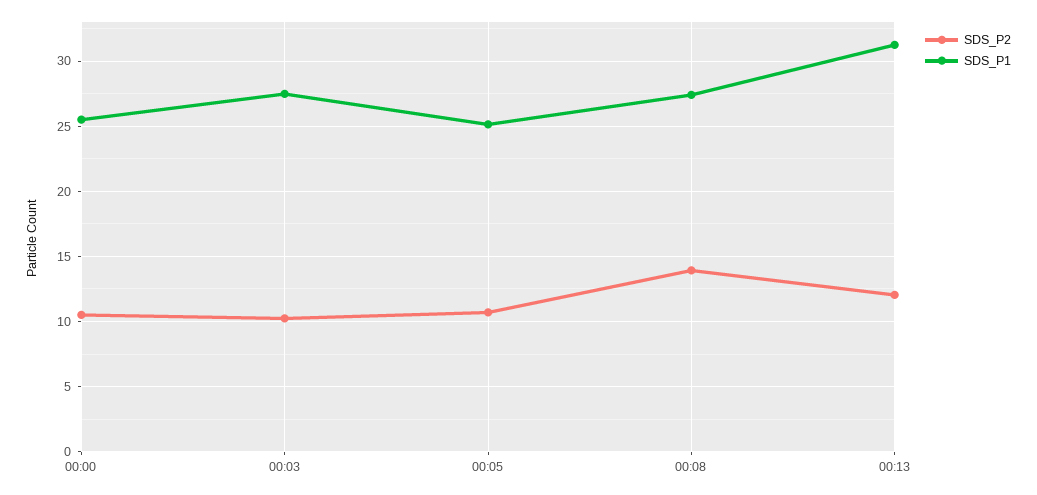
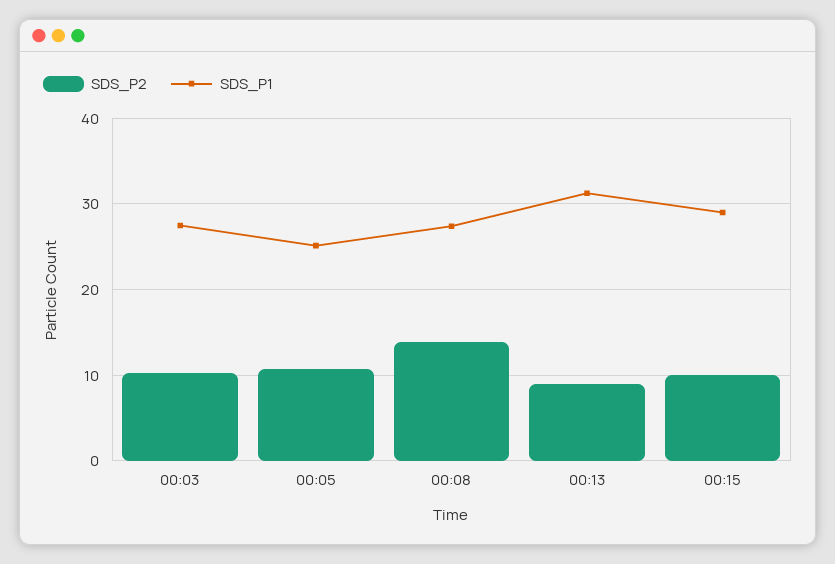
SDS_P2, 00:00: 10.5 -> none
SDS_P1, 00:00: 25.5 -> none
SDS_P2, 00:13: 12 -> 9
SDS_P2, 00:15: none -> 10
SDS_P1, 00:15: none -> 29

